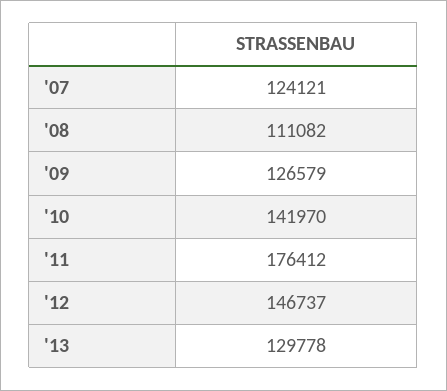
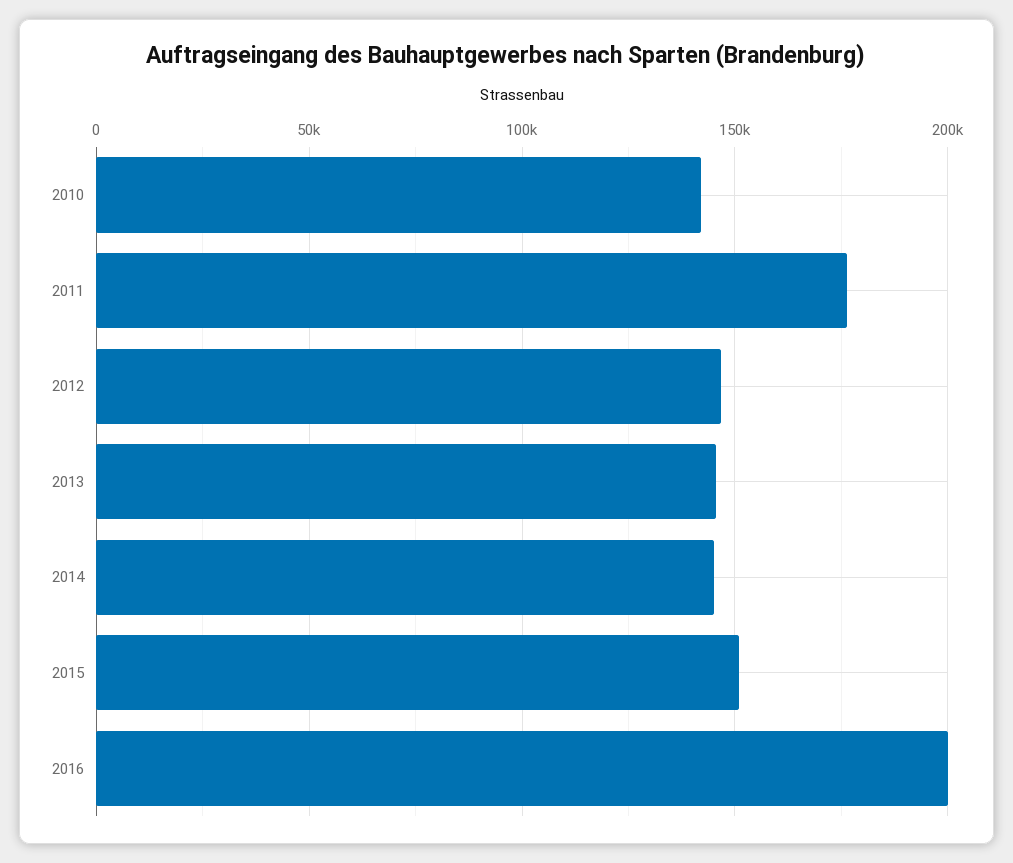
'07: 124121 -> none
'08: 111082 -> none
'09: 126579 -> none
'13: 129778 -> 145000
2014: none -> 145000
2015: none -> 150000
2016: none -> 200000

